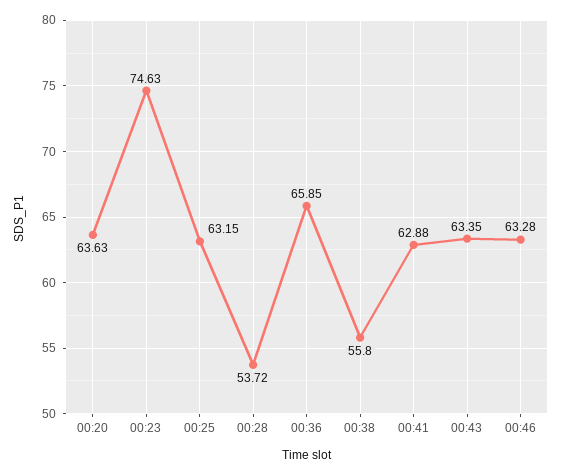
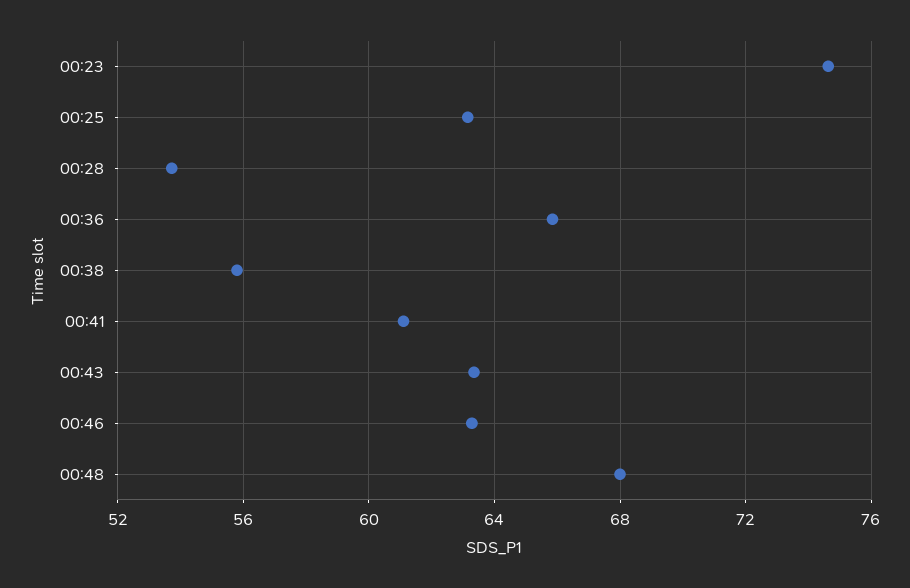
00:20: 63.63 -> none
00:41: 62.88 -> 61
00:48: none -> 68

